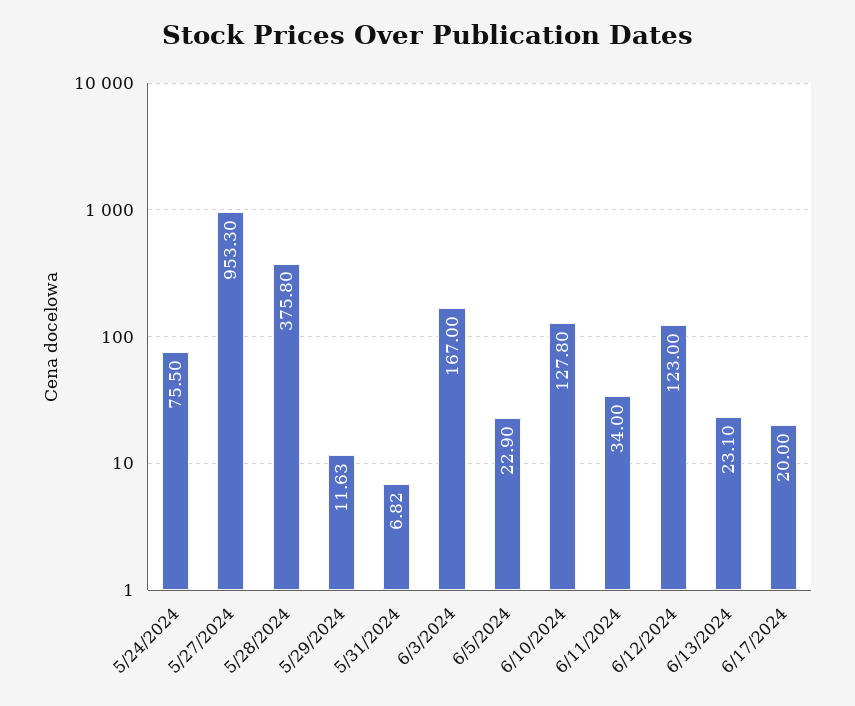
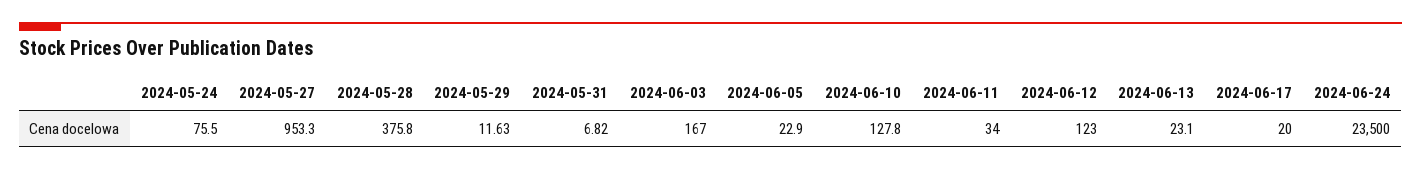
2024-06-24: none -> 23500

